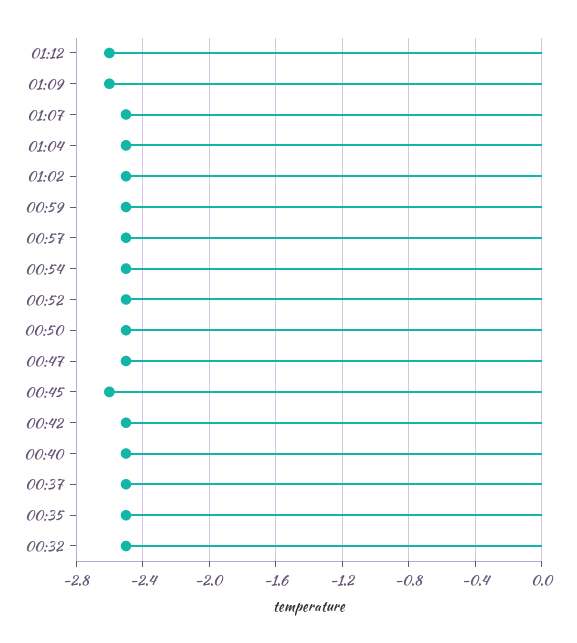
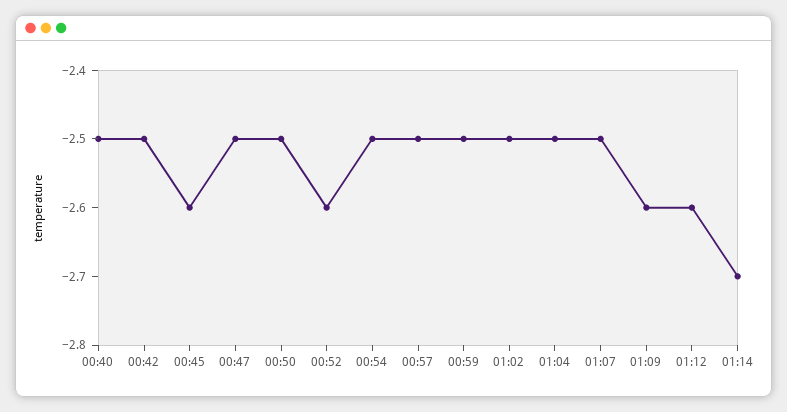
00:52: -2.5 -> -2.6
00:37: -2.5 -> none
00:35: -2.5 -> none
00:32: -2.5 -> none
01:14: none -> -2.7

